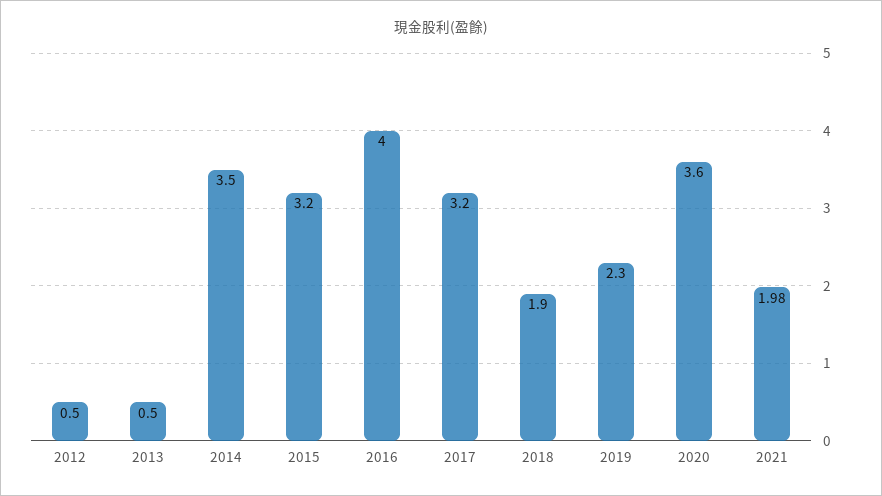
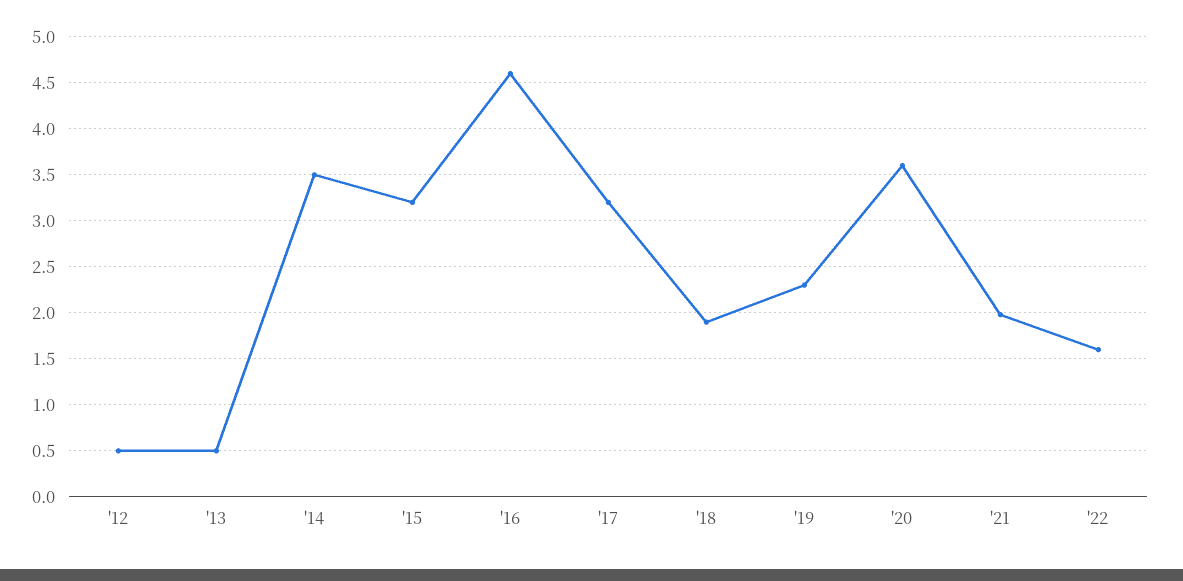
2016: 4 -> 4.6
'22: none -> 1.6

